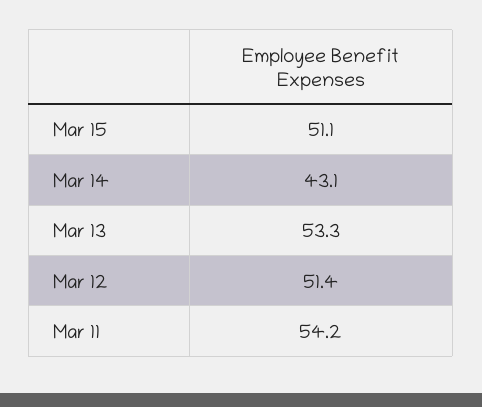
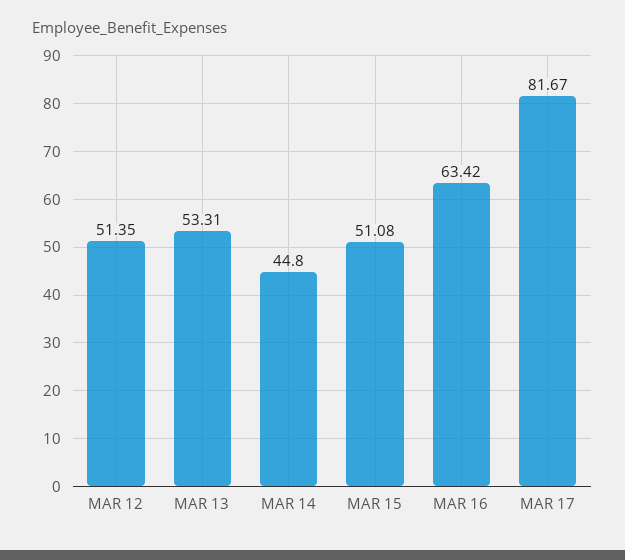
Mar 14: 43.1 -> 44.8
Mar 11: 54.2 -> none
MAR 16: none -> 63.42
MAR 17: none -> 81.67

